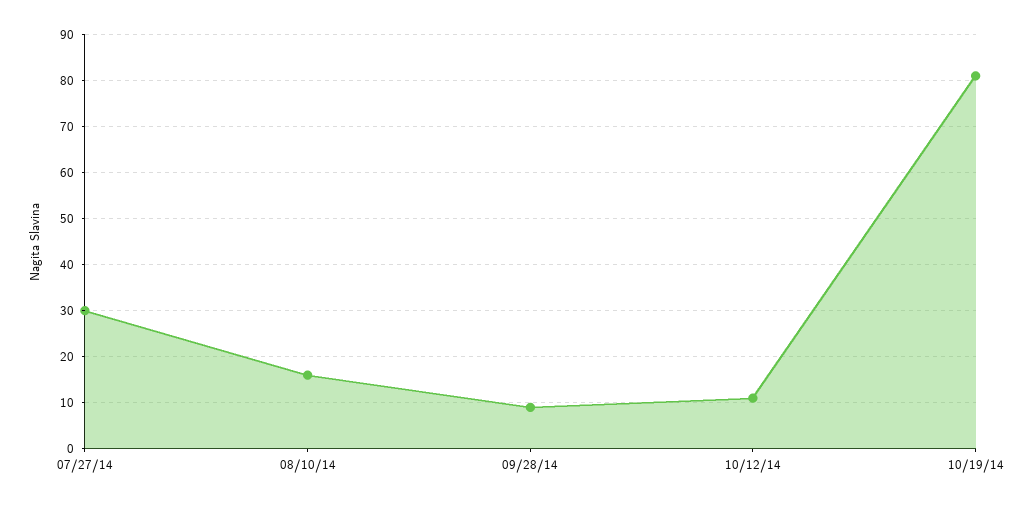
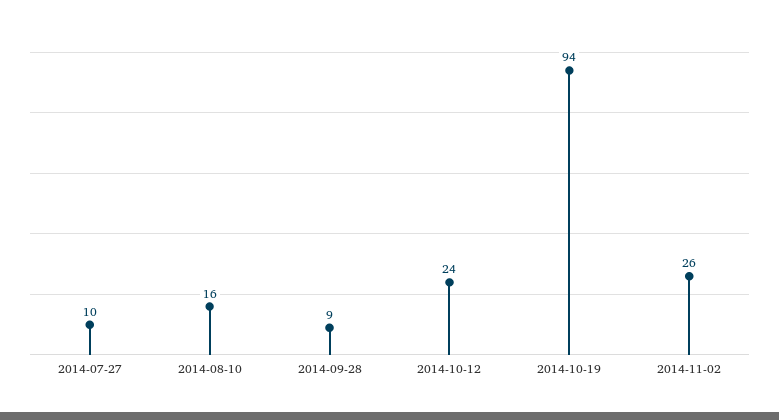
07/27/14: 30 -> 10
10/12/14: 10 -> 24
10/19/14: 80 -> 94
2014-11-02: none -> 26

